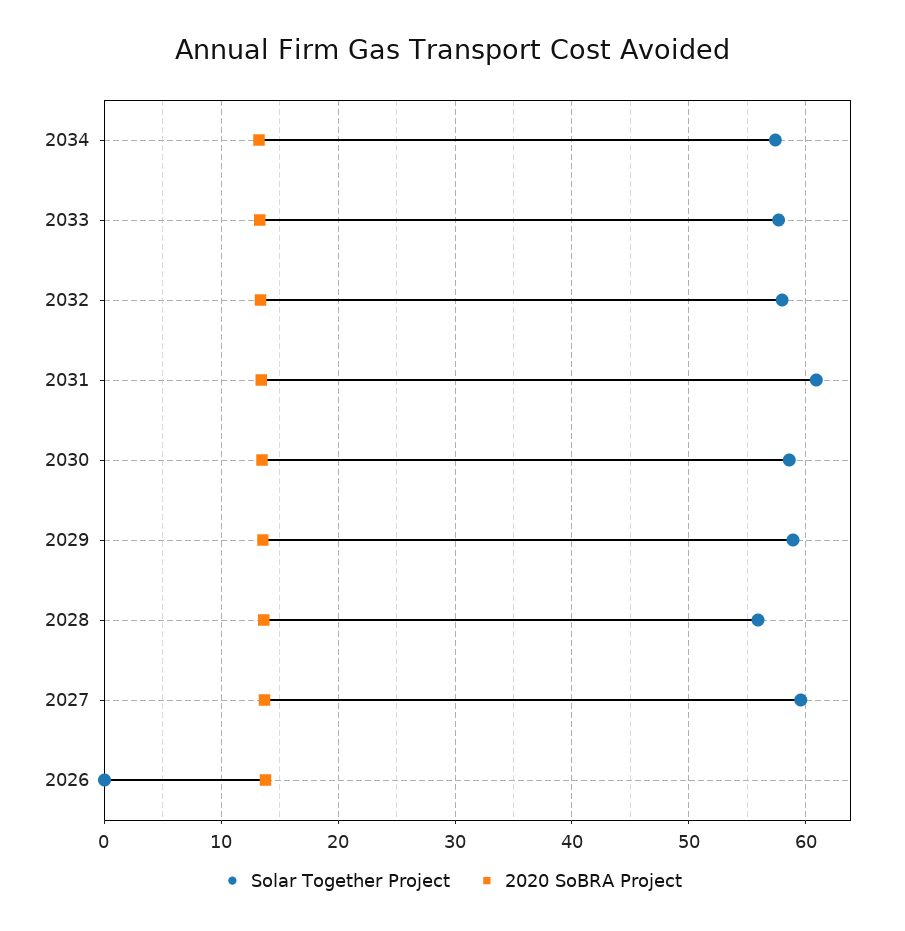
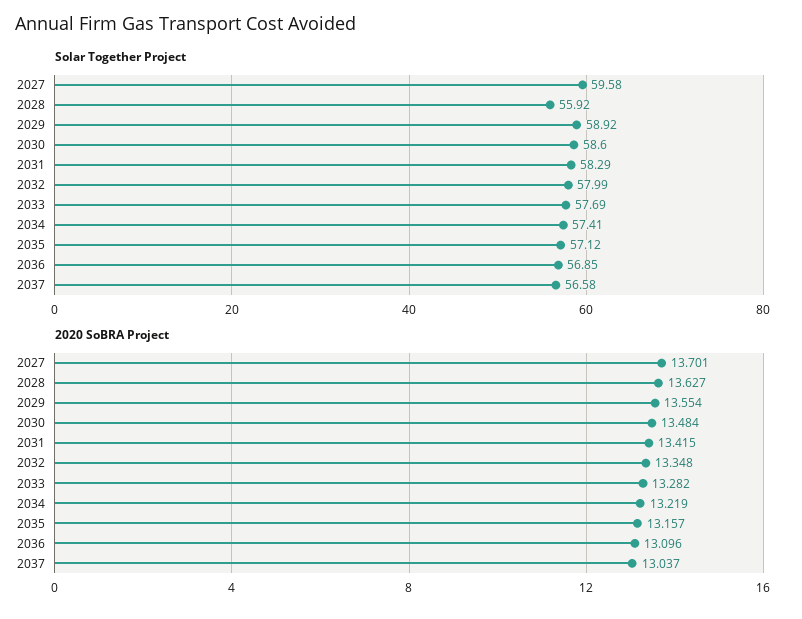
Solar Together Project, 2031: 61 -> 58.29
Solar Together Project, 2026: 0 -> none
2020 SoBRA Project, 2026: 14 -> none
Solar Together Project, 2035: none -> 57.12
Solar Together Project, 2036: none -> 56.85
Solar Together Project, 2037: none -> 56.58
2020 SoBRA Project, 2035: none -> 13.157
2020 SoBRA Project, 2036: none -> 13.096
2020 SoBRA Project, 2037: none -> 13.037

